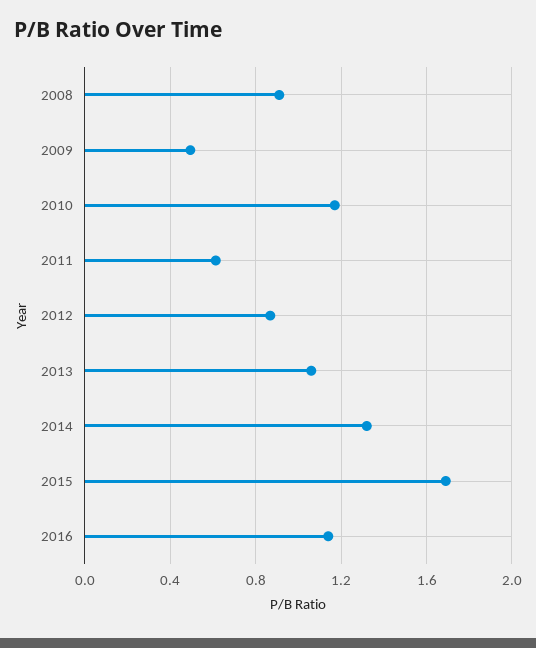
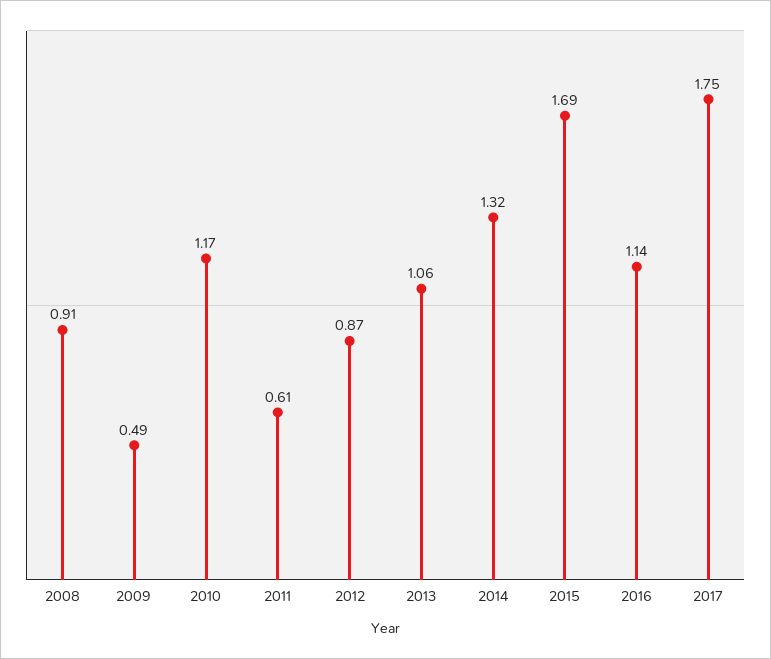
2017: none -> 1.75

